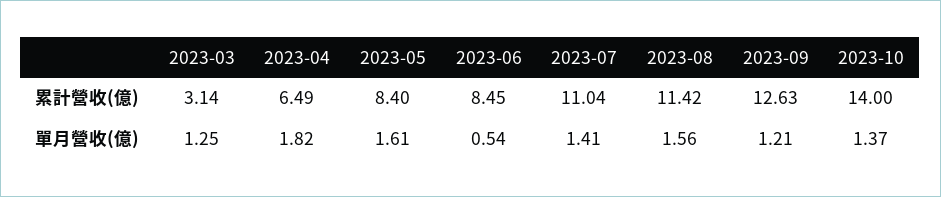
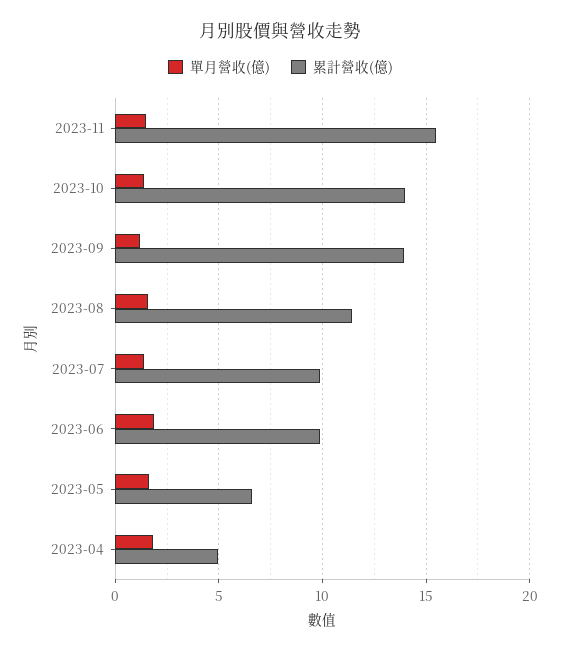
累計營收(億), 2023-03: 3.14 -> none
累計營收(億), 2023-04: 6.49 -> 5
累計營收(億), 2023-05: 8.4 -> 6.5
累計營收(億), 2023-06: 8.45 -> 10
累計營收(億), 2023-07: 11.04 -> 10
累計營收(億), 2023-09: 12.63 -> 14
單月營收(億), 2023-03: 1.25 -> none
單月營收(億), 2023-06: 0.54 -> 2
單月營收(億), 2023-11: none -> 1.5
累計營收(億), 2023-11: none -> 15.5

